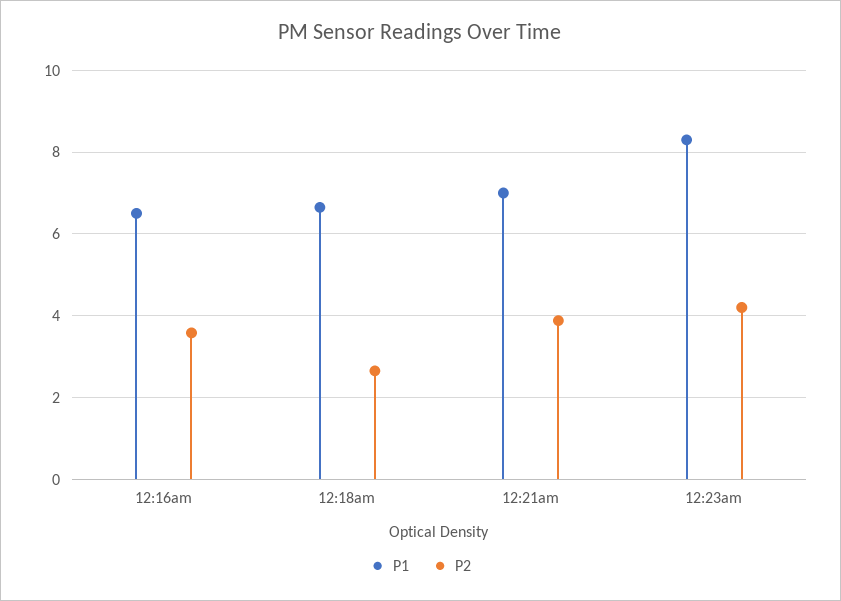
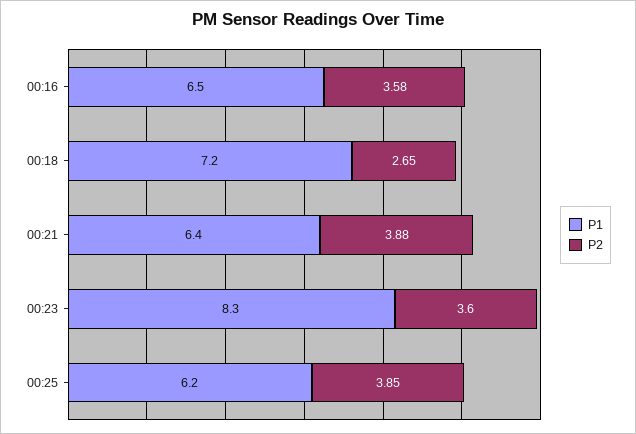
P1, 12:18am: 6.6 -> 7.2
P1, 12:21am: 7 -> 6.4
P2, 12:23am: 4.2 -> 3.6
P1, 00:25: none -> 6.2
P2, 00:25: none -> 3.85

